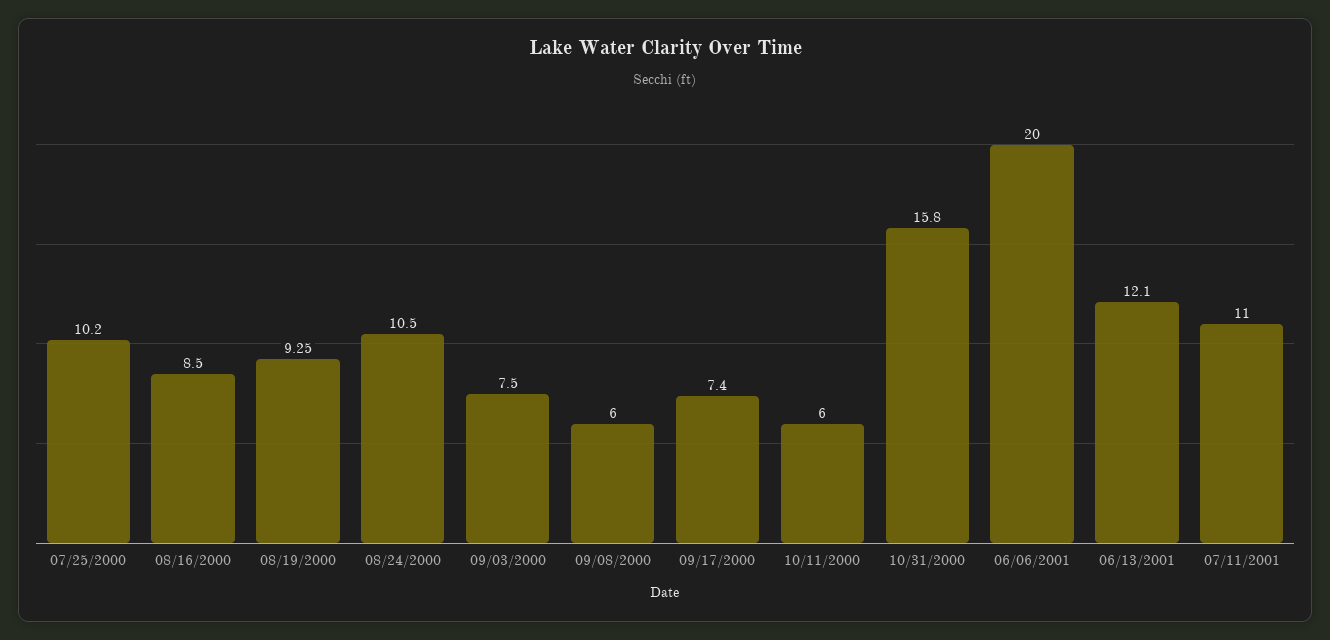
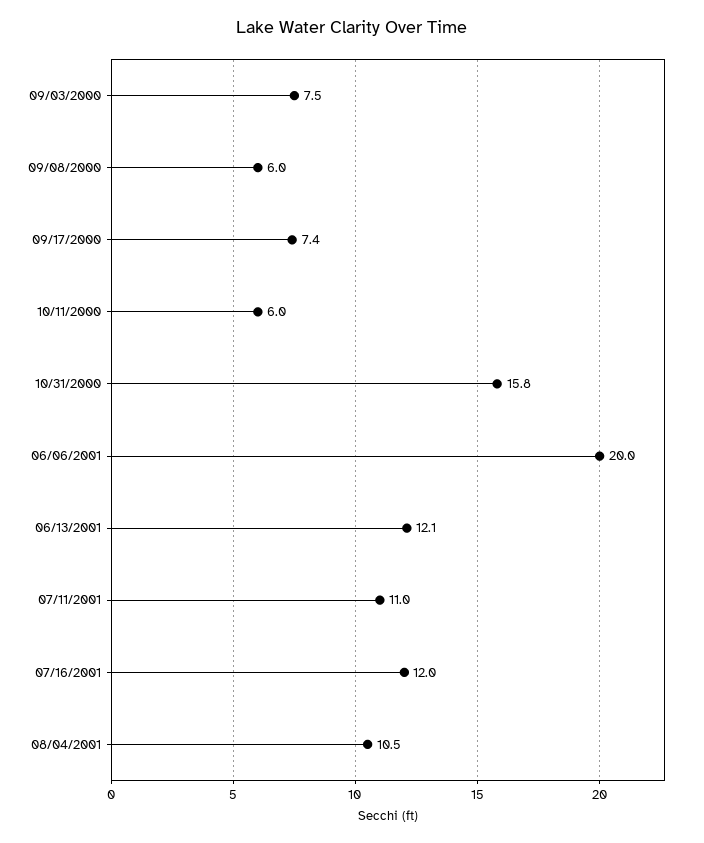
07/25/2000: 10.2 -> none
08/16/2000: 8.5 -> none
08/19/2000: 9.25 -> none
08/24/2000: 10.5 -> none
07/16/2001: none -> 12
08/04/2001: none -> 10.5

